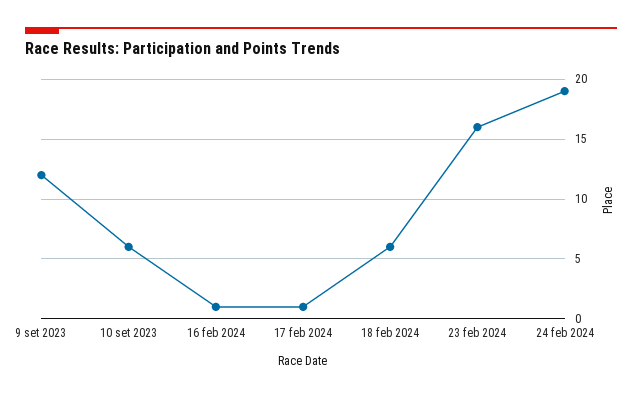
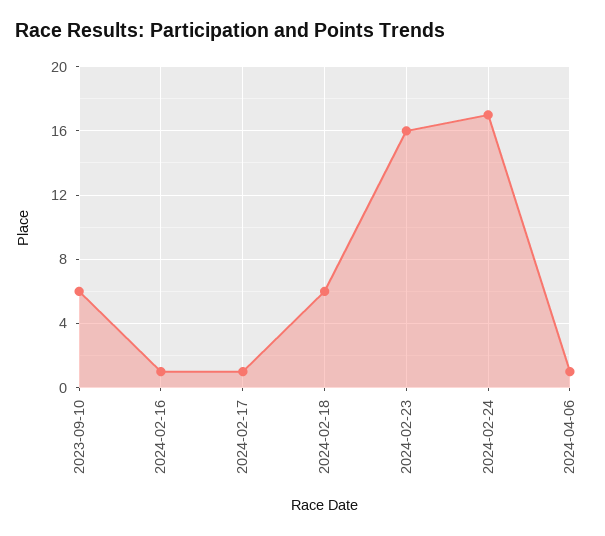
9 set 2023: 12 -> none
24 feb 2024: 19 -> 17
2024-04-06: none -> 1

